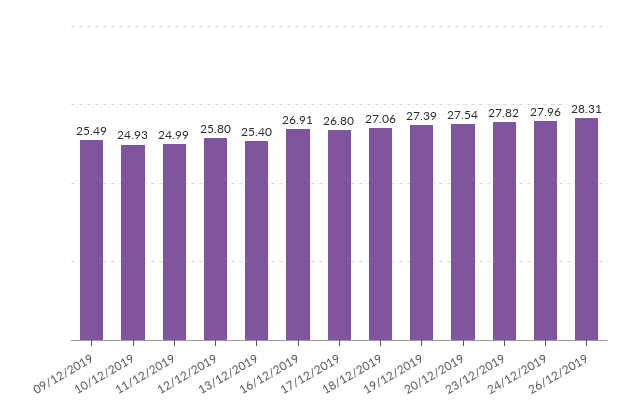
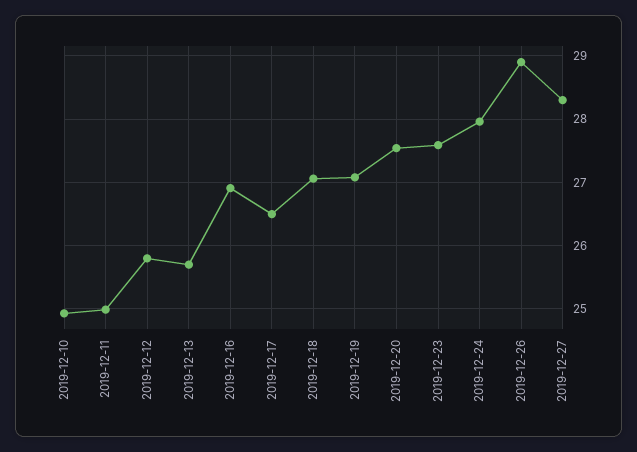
09/12/2019: 25.49 -> none
13/12/2019: 25.4 -> 25.7
17/12/2019: 26.8 -> 26.5
19/12/2019: 27.39 -> 27.1
23/12/2019: 27.82 -> 27.6
26/12/2019: 28.31 -> 28.9
2019-12-27: none -> 28.3

